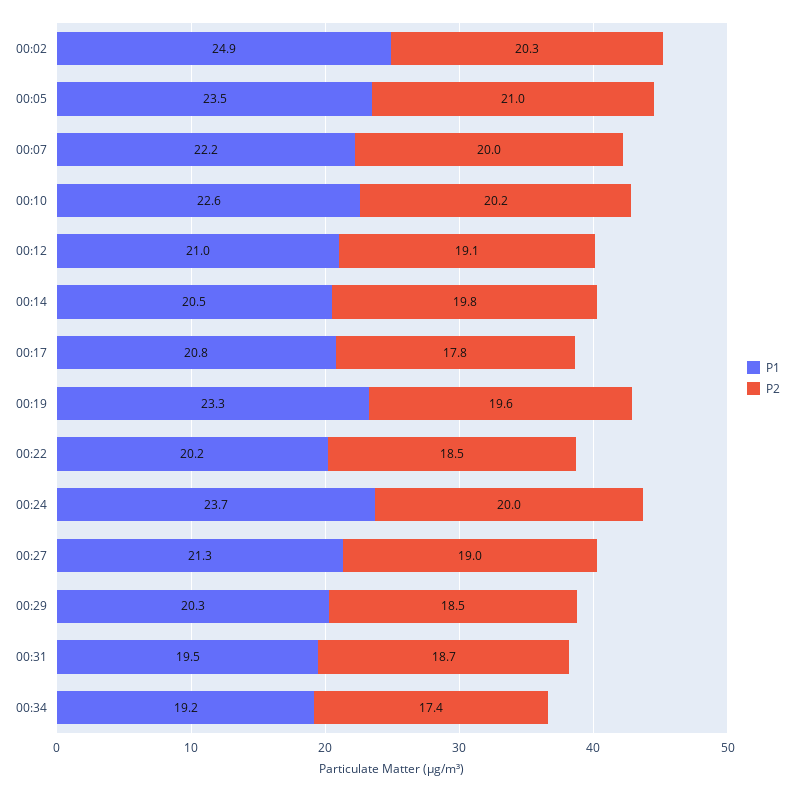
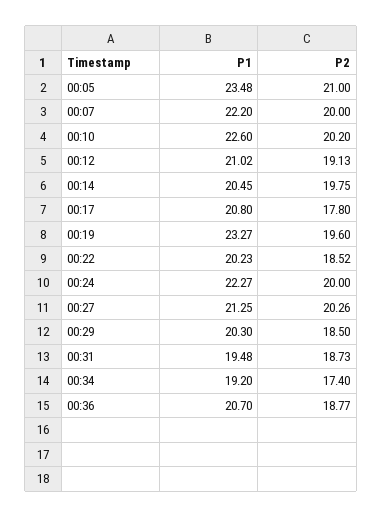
P1, 00:02: 24.9 -> none
P2, 00:02: 20.3 -> none
P1, 00:24: 23.7 -> 22.27
P2, 00:27: 19 -> 20.26
P1, 00:36: none -> 20.7
P2, 00:36: none -> 18.77

